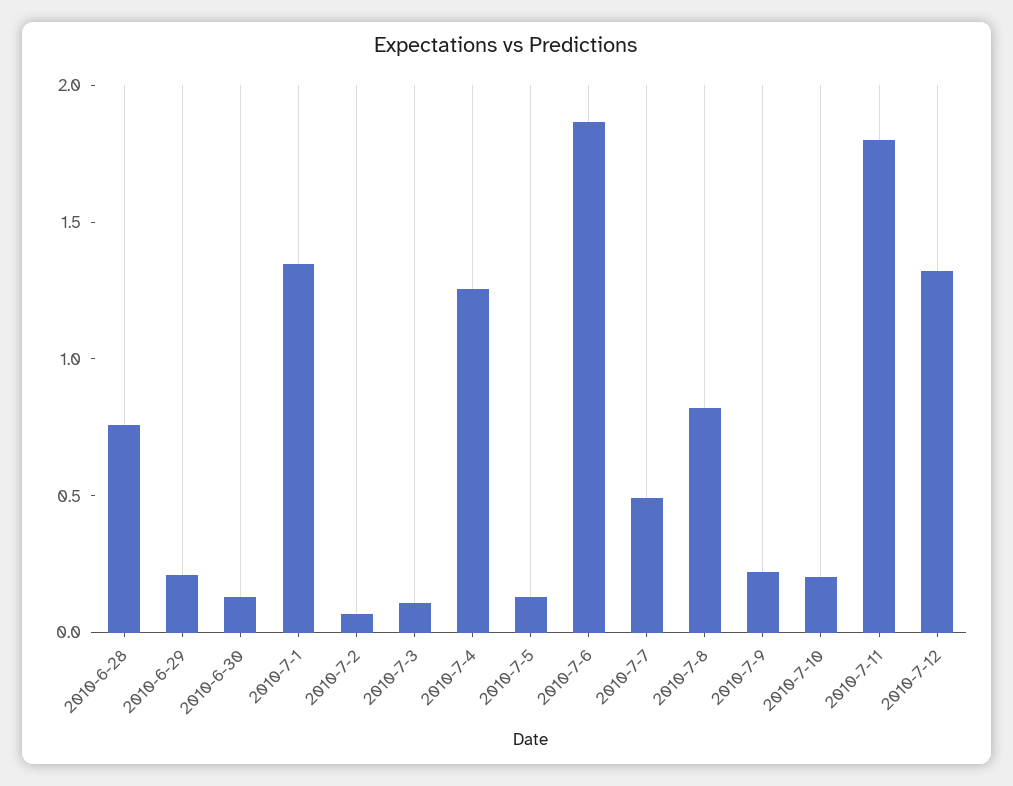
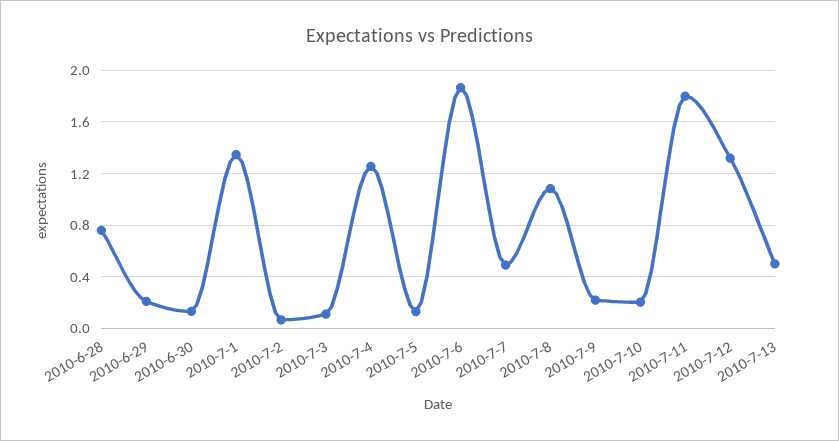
2010-7-8: 0.8 -> 1.1
2010-7-13: none -> 0.5

